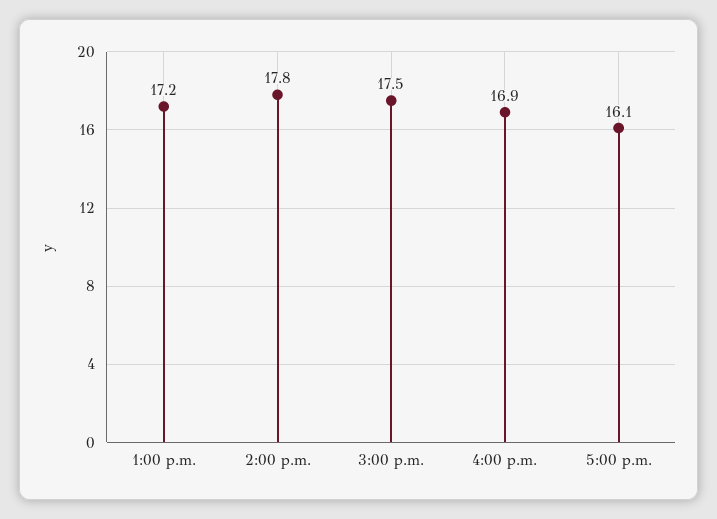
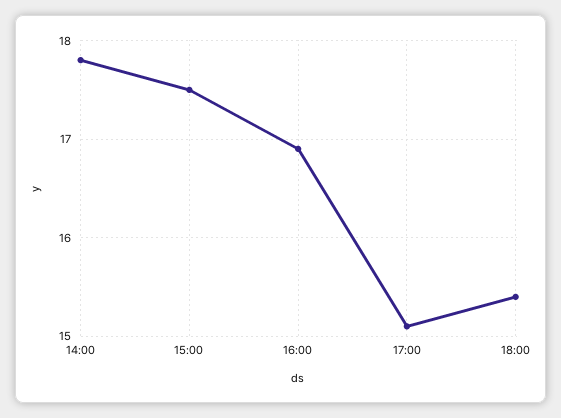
1:00 p.m.: 17.2 -> none
5:00 p.m.: 16.1 -> 15.1
18:00: none -> 15.4

